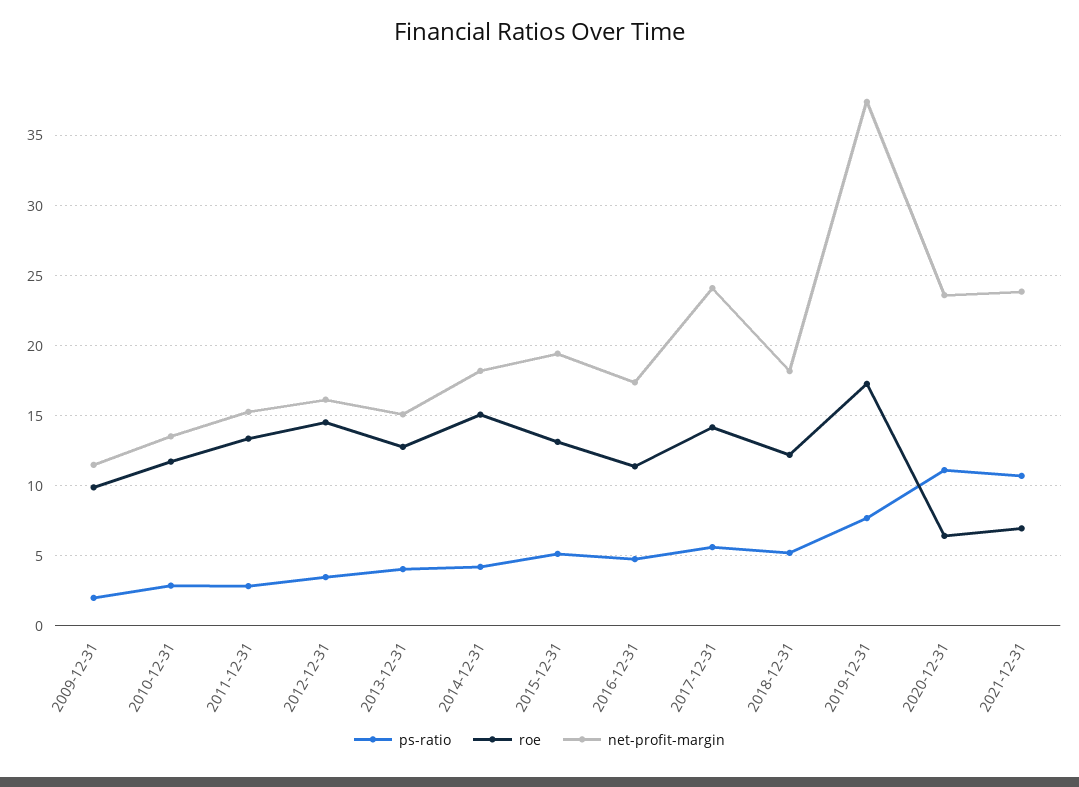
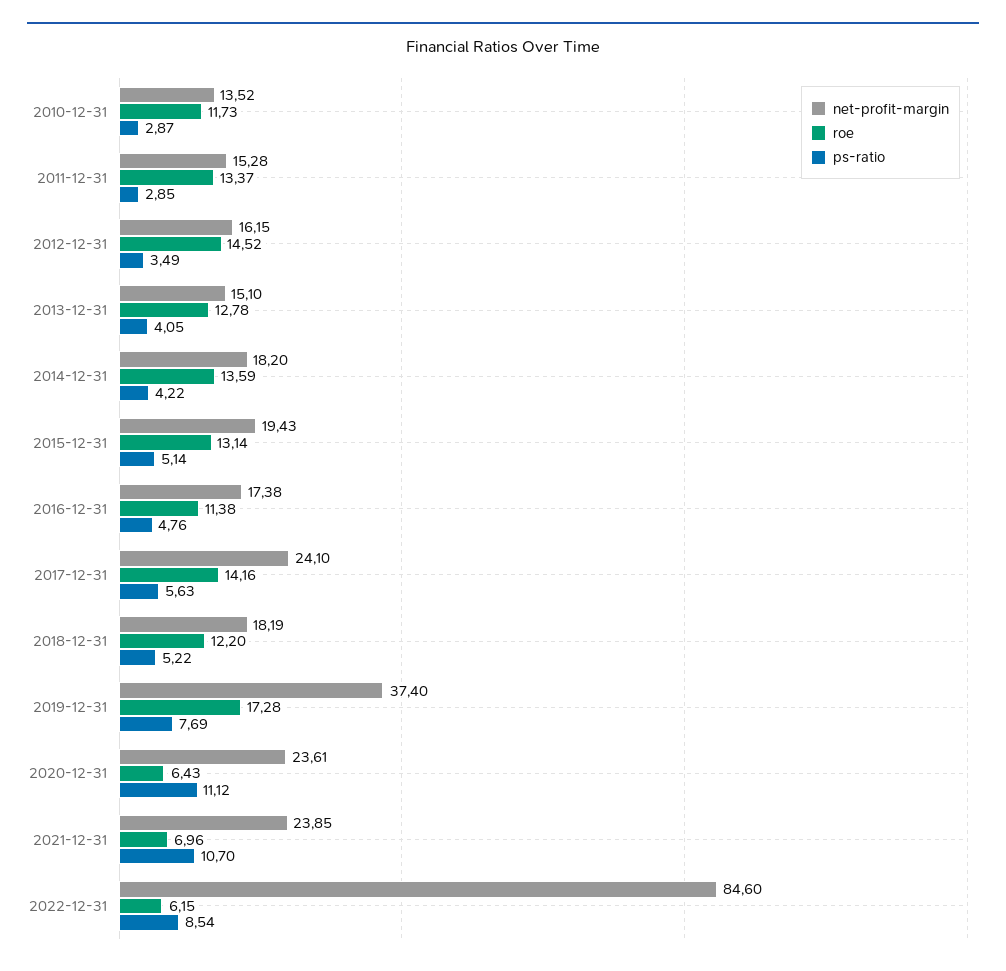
ps-ratio, 2009-12-31: 2 -> none
roe, 2009-12-31: 10 -> none
net-profit-margin, 2009-12-31: 11.5 -> none
roe, 2014-12-31: 15 -> 13.59
net-profit-margin, 2022-12-31: none -> 84.6
roe, 2022-12-31: none -> 6.15
ps-ratio, 2022-12-31: none -> 8.54

